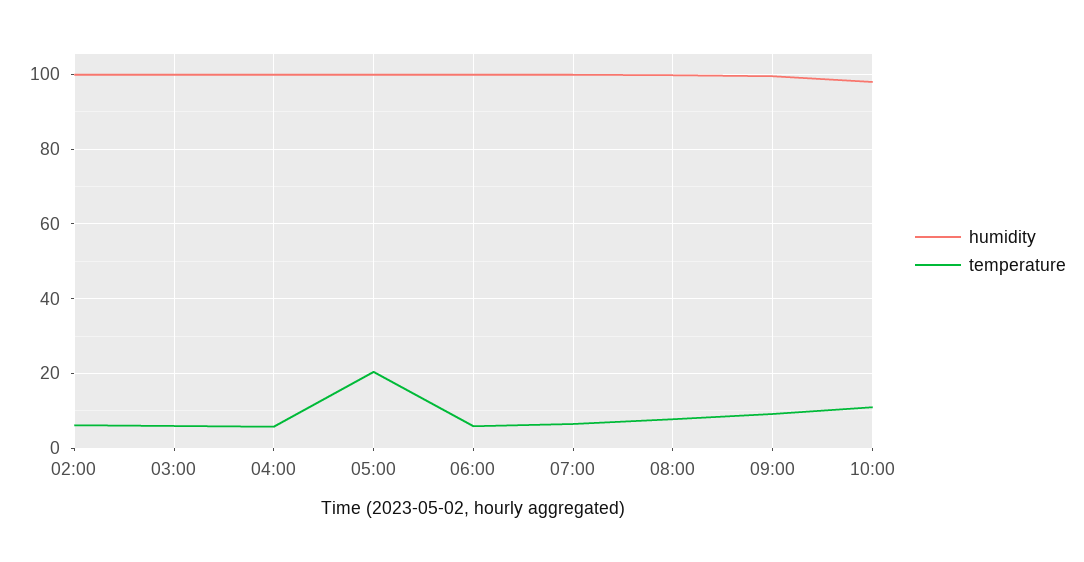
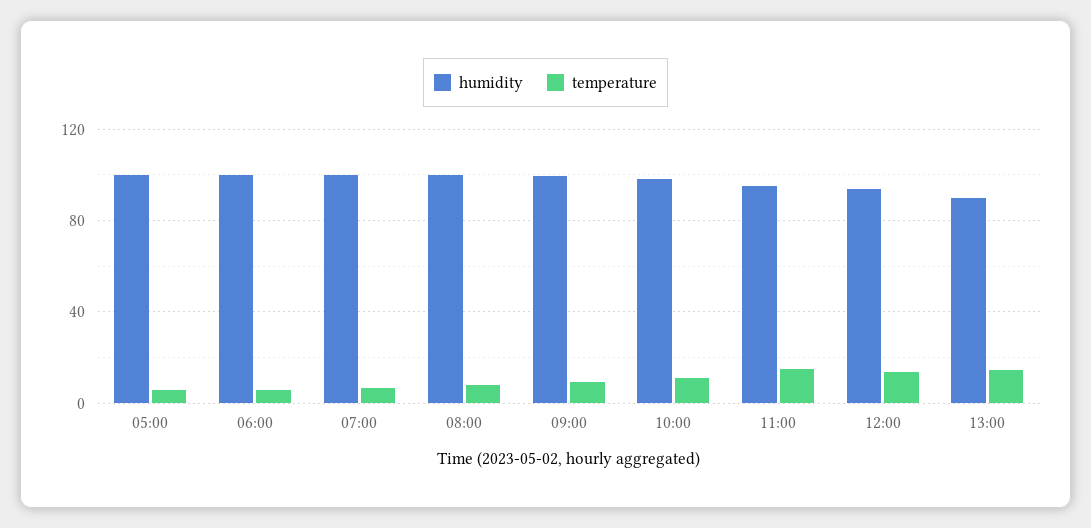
humidity, 02:00: 100 -> none
temperature, 02:00: 6 -> none
humidity, 03:00: 100 -> none
temperature, 03:00: 6 -> none
humidity, 04:00: 100 -> none
temperature, 04:00: 6 -> none
temperature, 05:00: 20 -> 5
humidity, 11:00: none -> 95
temperature, 11:00: none -> 15
humidity, 12:00: none -> 95
temperature, 12:00: none -> 15
humidity, 13:00: none -> 90
temperature, 13:00: none -> 15

